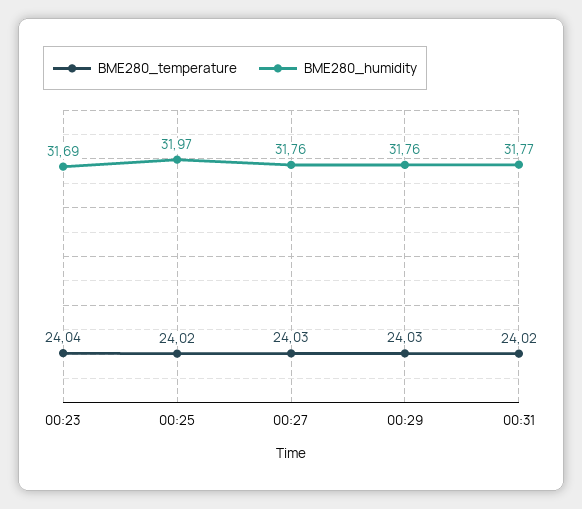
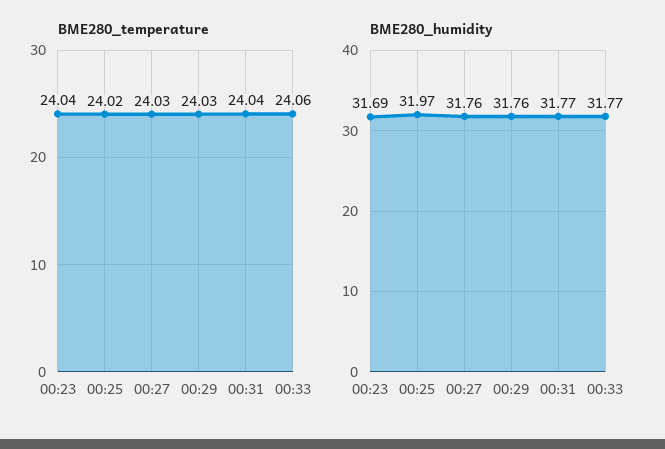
BME280_temperature, 00:31: 24.02 -> 24.04
BME280_temperature, 00:33: none -> 24.06
BME280_humidity, 00:33: none -> 31.77

